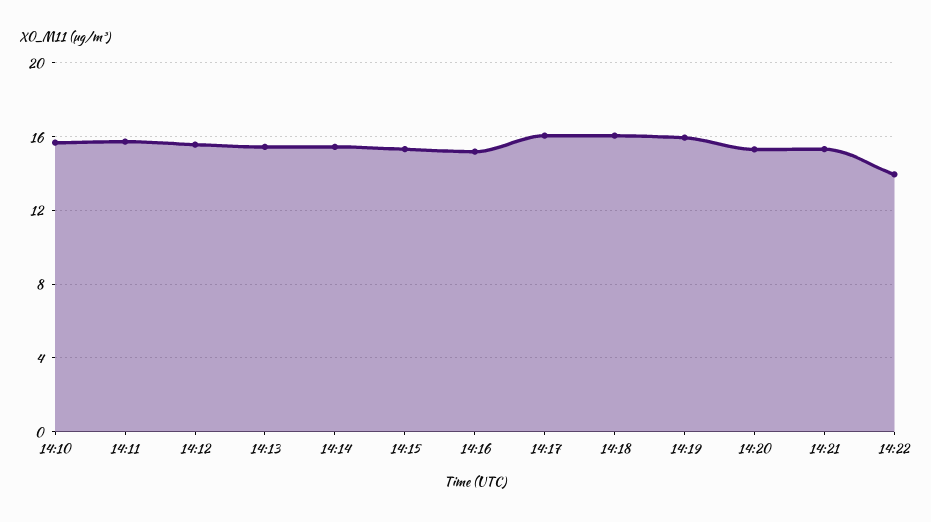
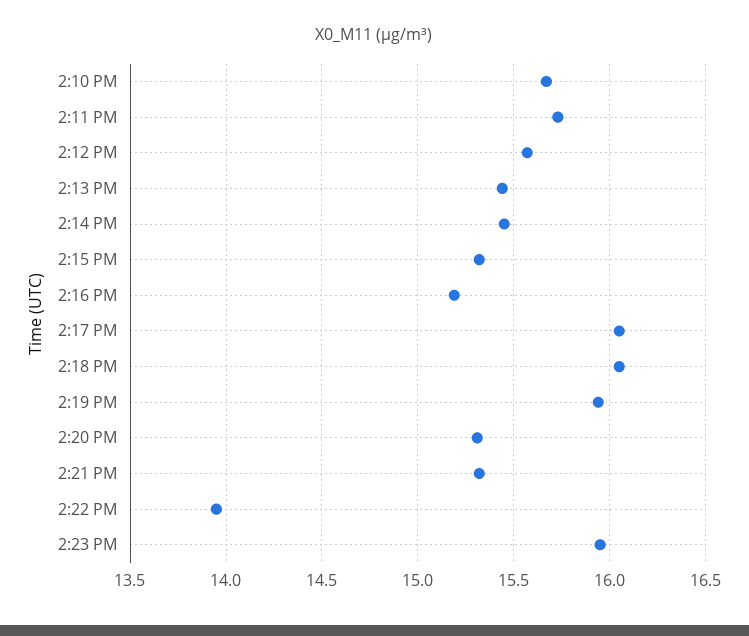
2:23 PM: none -> 15.95

